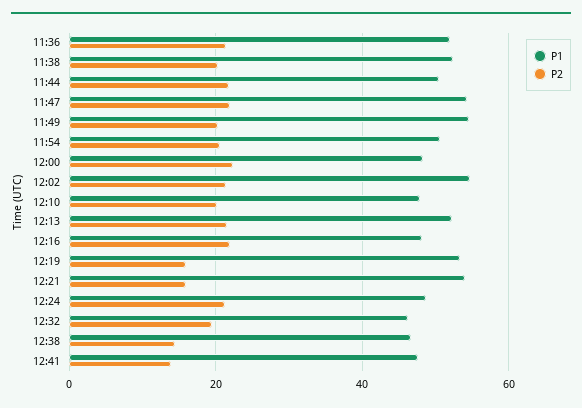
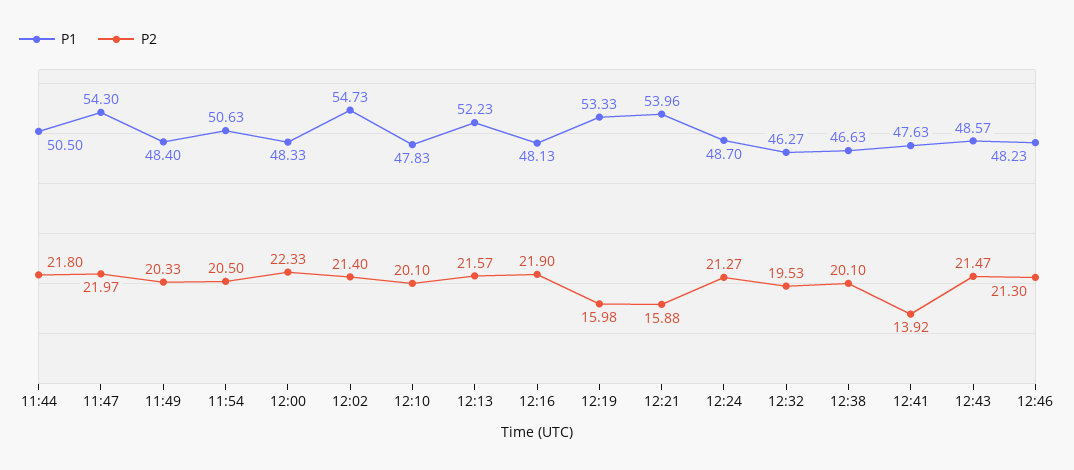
P1, 11:36: 52 -> none
P2, 11:36: 22 -> none
P1, 11:38: 52 -> none
P2, 11:38: 20 -> none
P1, 11:49: 54 -> 48.4
P2, 12:38: 14 -> 20.1
P1, 12:43: none -> 48.57
P2, 12:43: none -> 21.47
P1, 12:46: none -> 48.23
P2, 12:46: none -> 21.3

